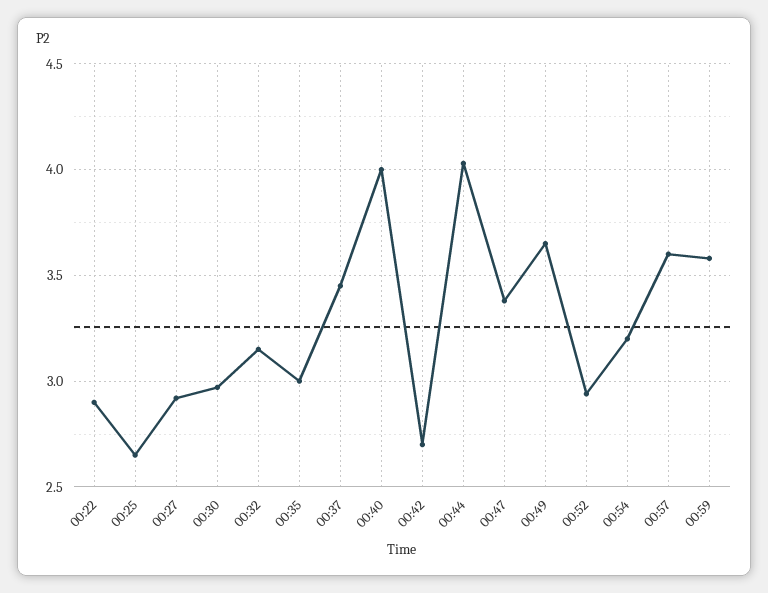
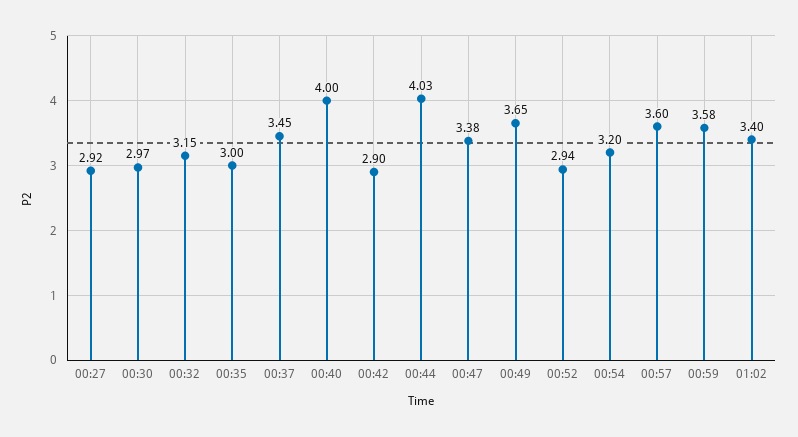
00:22: 2.9 -> none
00:25: 2.65 -> none
00:42: 2.7 -> 2.9
01:02: none -> 3.4

